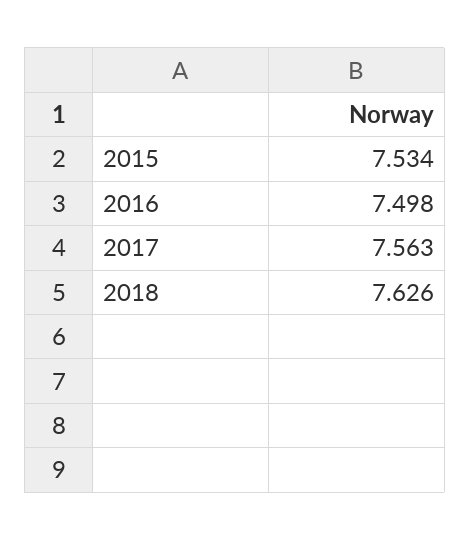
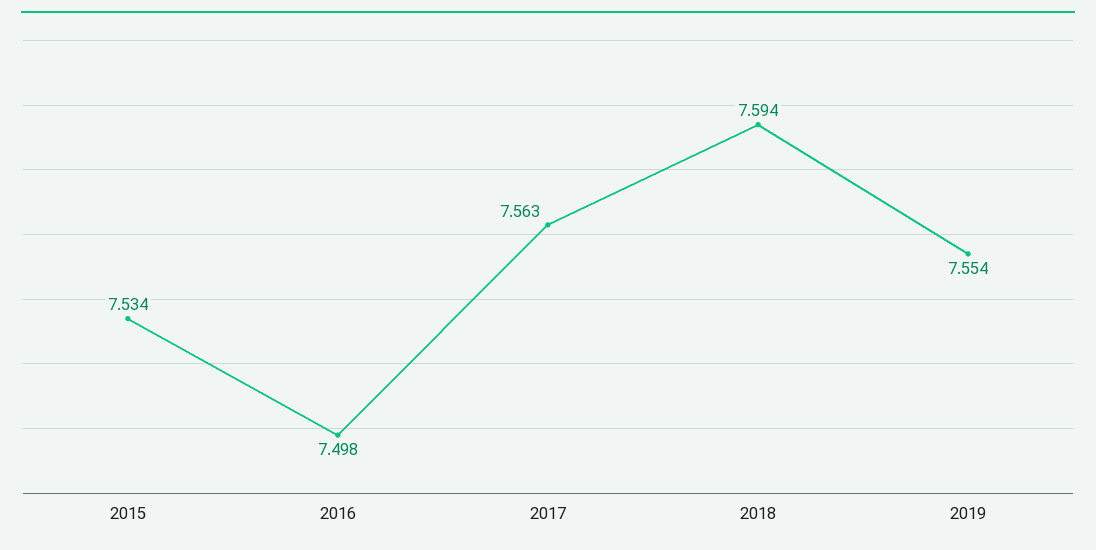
2018: 7.626 -> 7.594
2019: none -> 7.554

